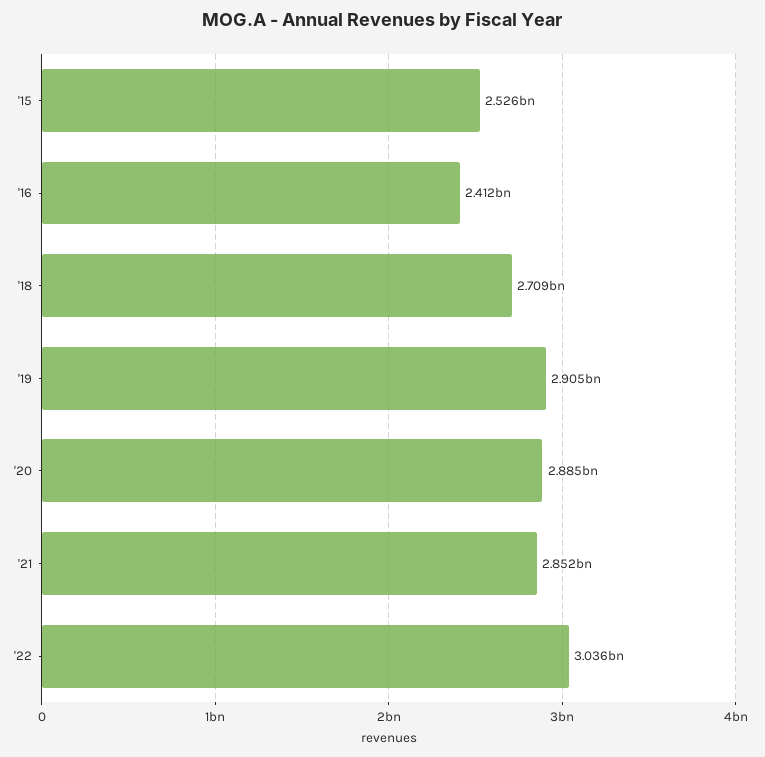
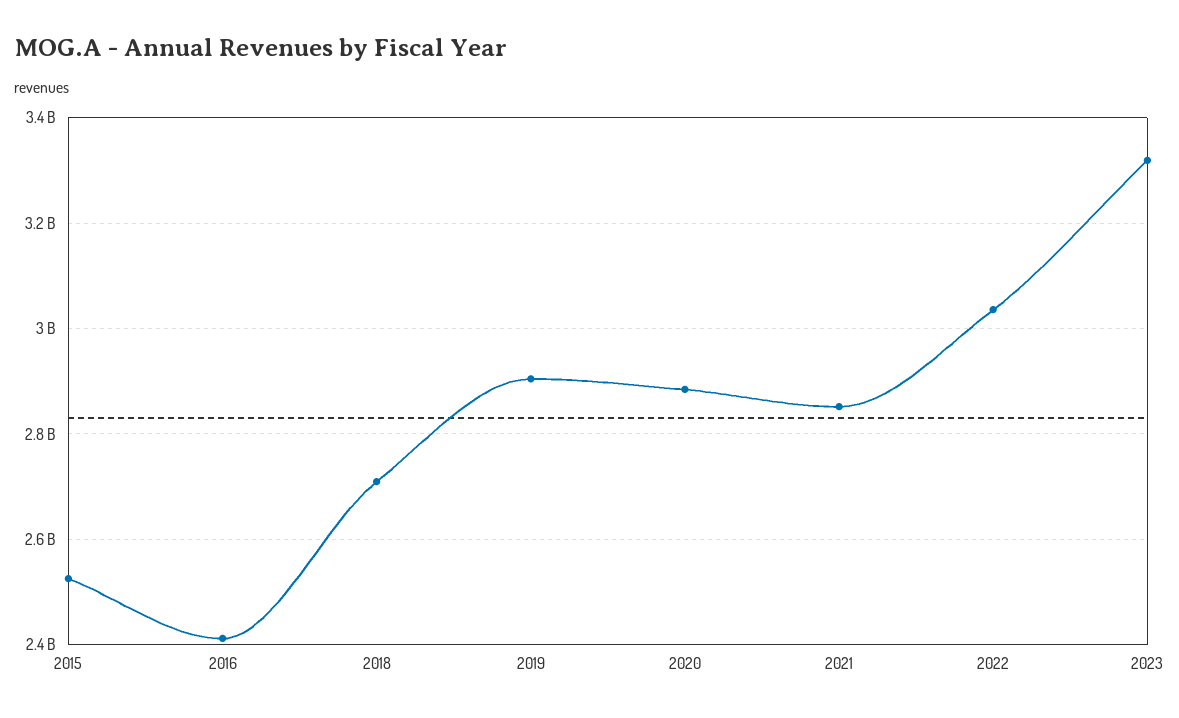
2023: none -> 3320000000

